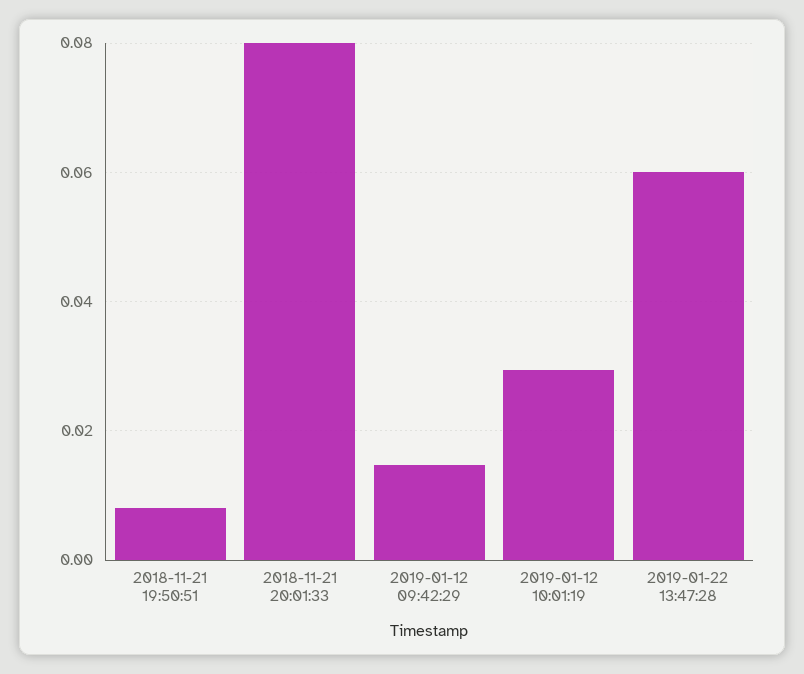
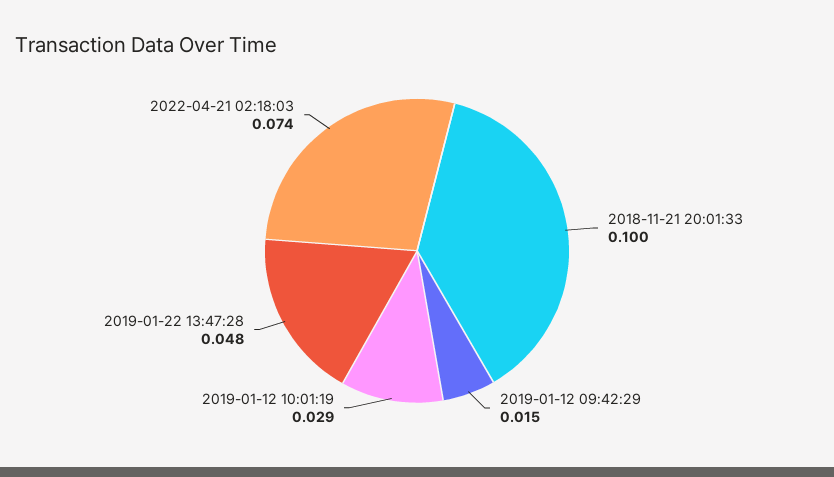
2018-11-21 19:50:51: 0.008 -> none
2018-11-21 20:01:33: 0.08 -> 0.1
2019-01-22 13:47:28: 0.06 -> 0.048
2022-04-21 02:18:03: none -> 0.074

